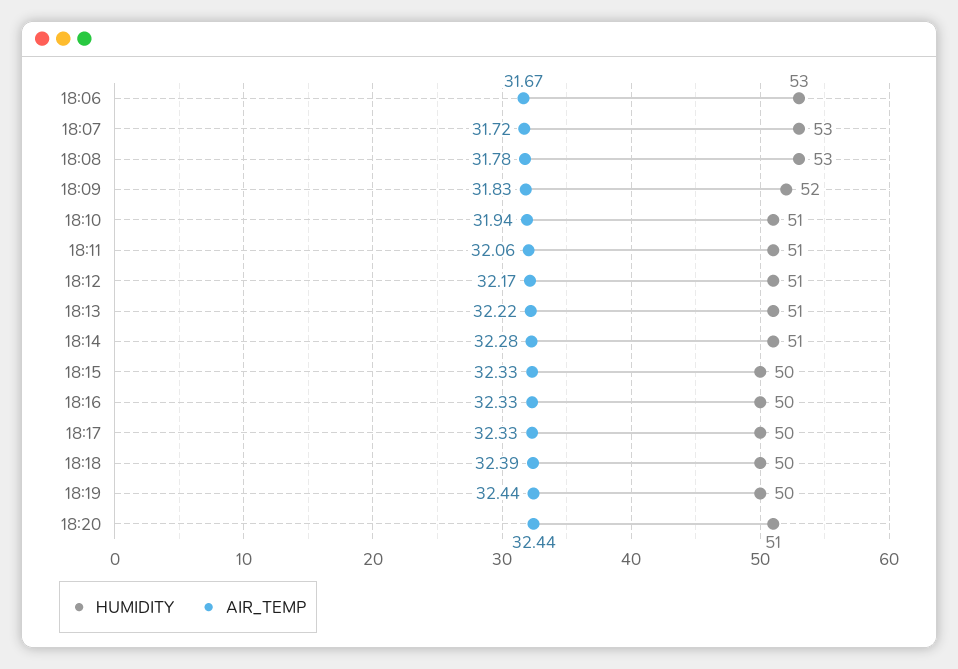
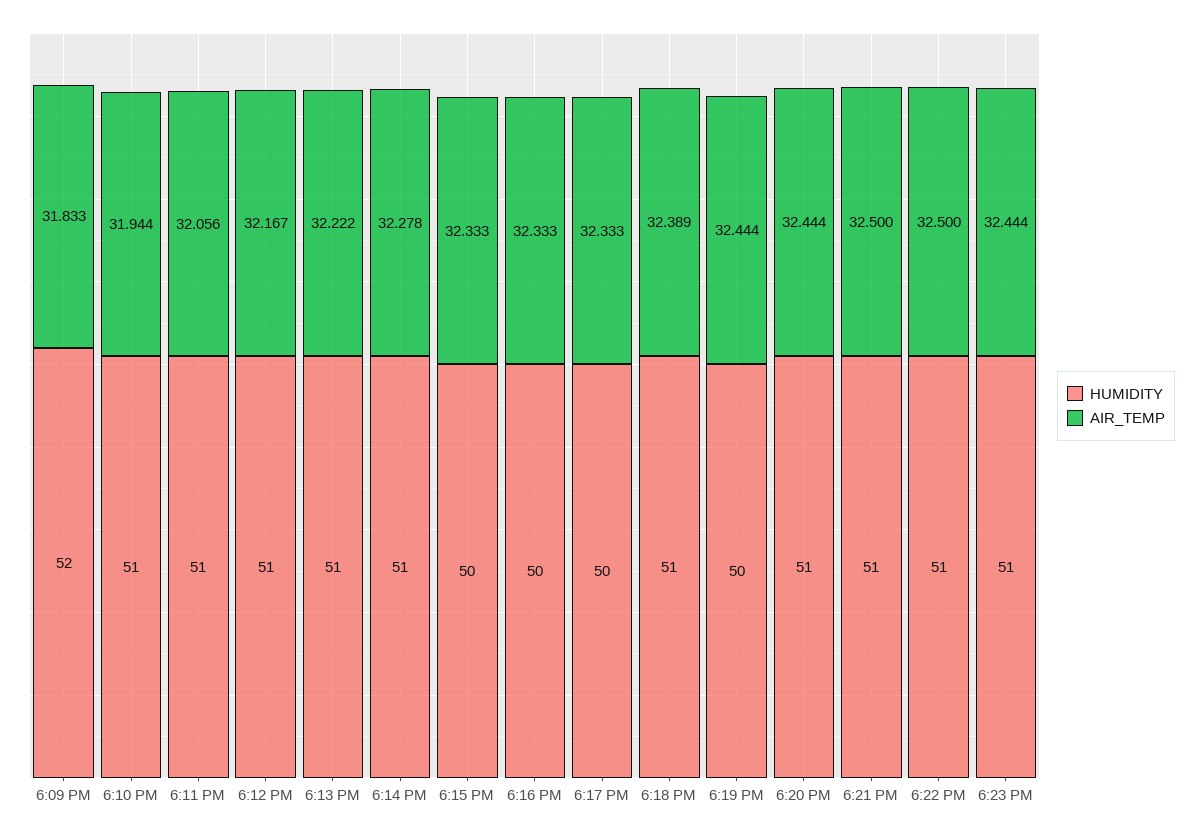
HUMIDITY, 18:06: 53 -> none
AIR_TEMP, 18:06: 31.67 -> none
HUMIDITY, 18:07: 53 -> none
AIR_TEMP, 18:07: 31.72 -> none
HUMIDITY, 18:08: 53 -> none
AIR_TEMP, 18:08: 31.78 -> none
HUMIDITY, 18:18: 50 -> 51
HUMIDITY, 6:21 PM: none -> 51
AIR_TEMP, 6:21 PM: none -> 32.5
HUMIDITY, 6:22 PM: none -> 51
AIR_TEMP, 6:22 PM: none -> 32.5
HUMIDITY, 6:23 PM: none -> 51
AIR_TEMP, 6:23 PM: none -> 32.444

